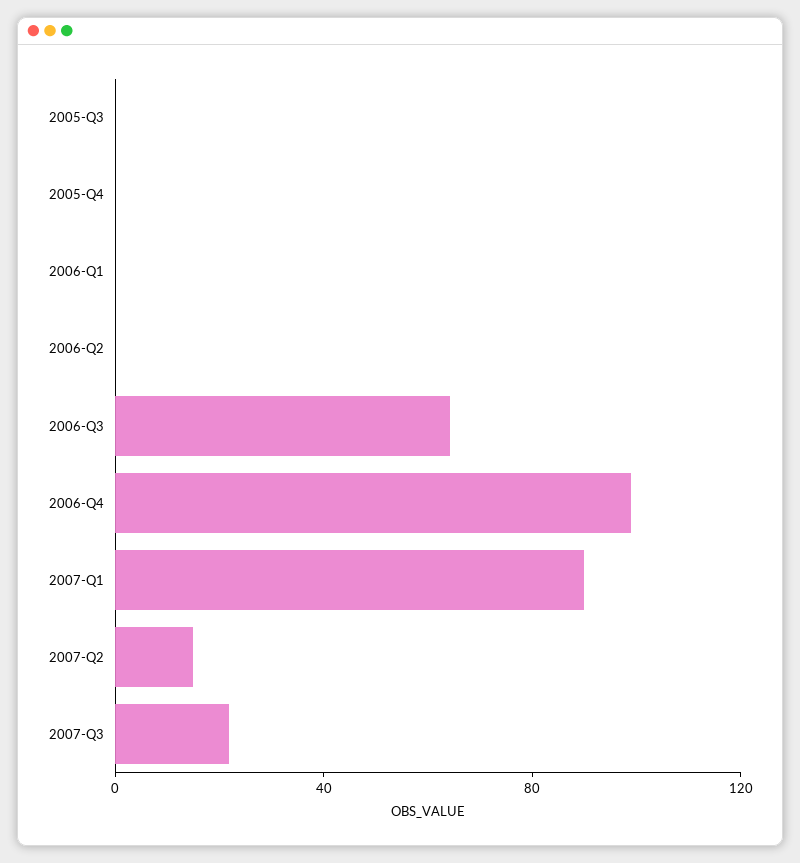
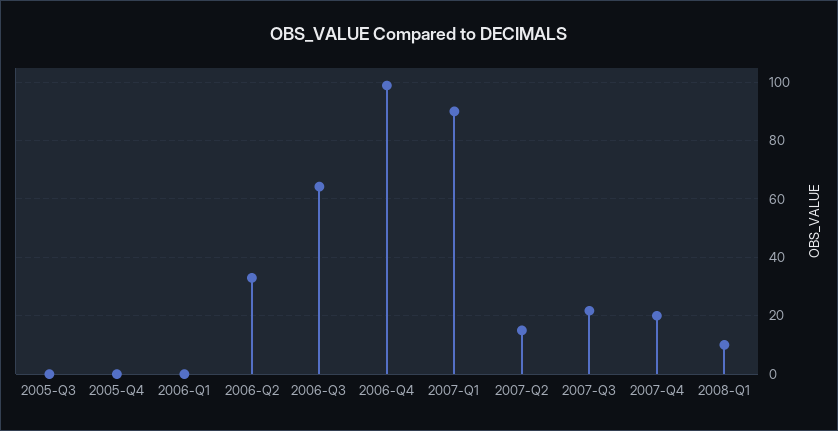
2006-Q2: 0 -> 32.5
2007-Q4: none -> 20
2008-Q1: none -> 10

